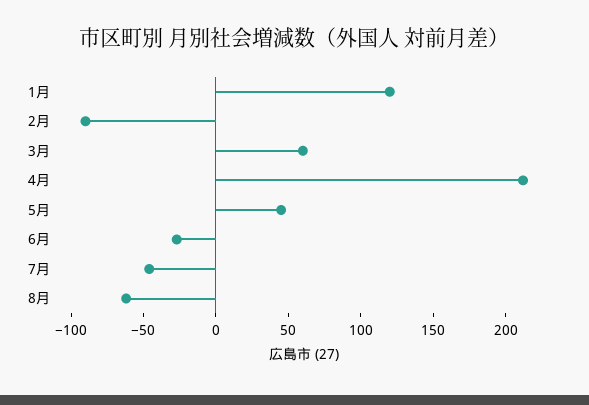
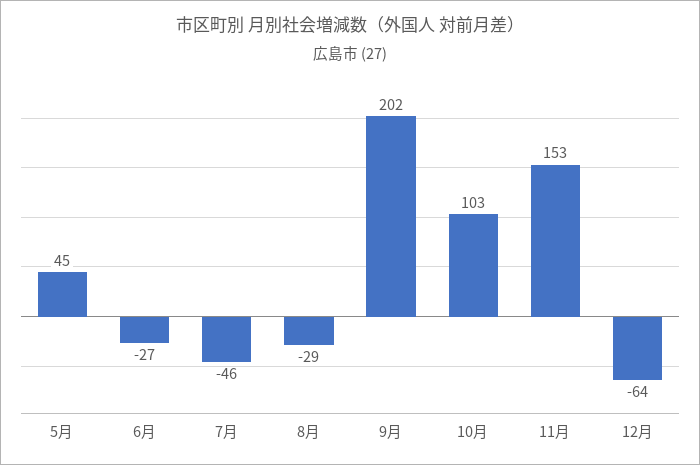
1月: 120 -> none
2月: -90 -> none
3月: 60 -> none
4月: 210 -> none
8月: -60 -> -29
9月: none -> 202
10月: none -> 103
11月: none -> 153
12月: none -> -64

